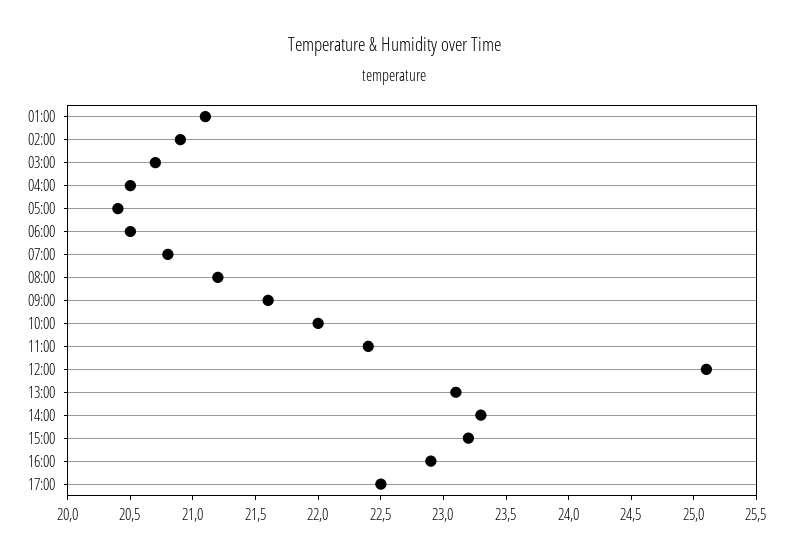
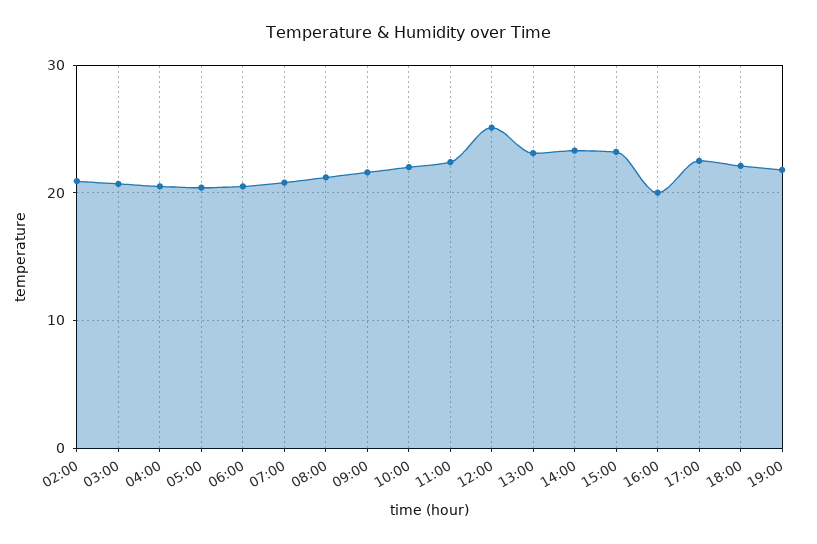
01:00: 21.1 -> none
16:00: 22.9 -> 20
18:00: none -> 22
19:00: none -> 22

